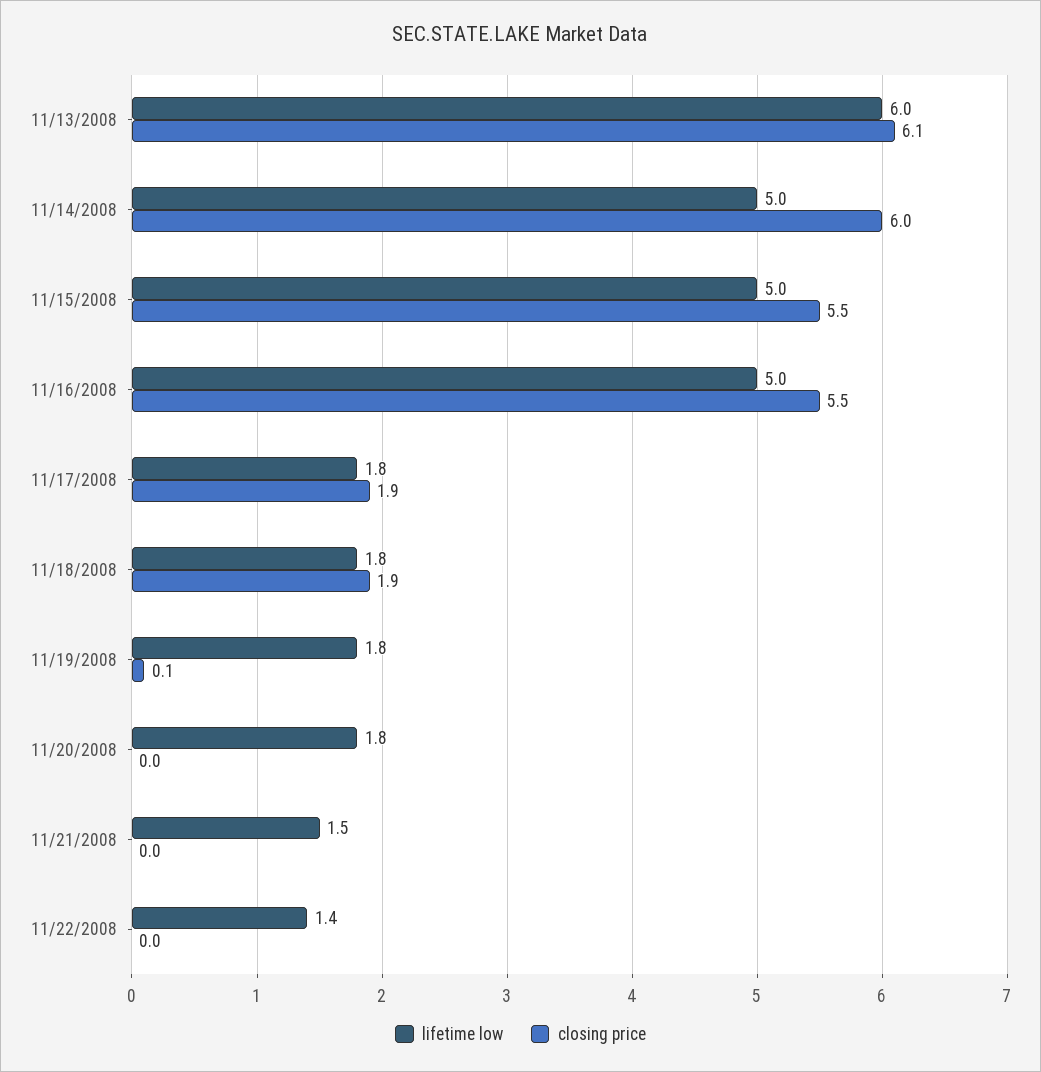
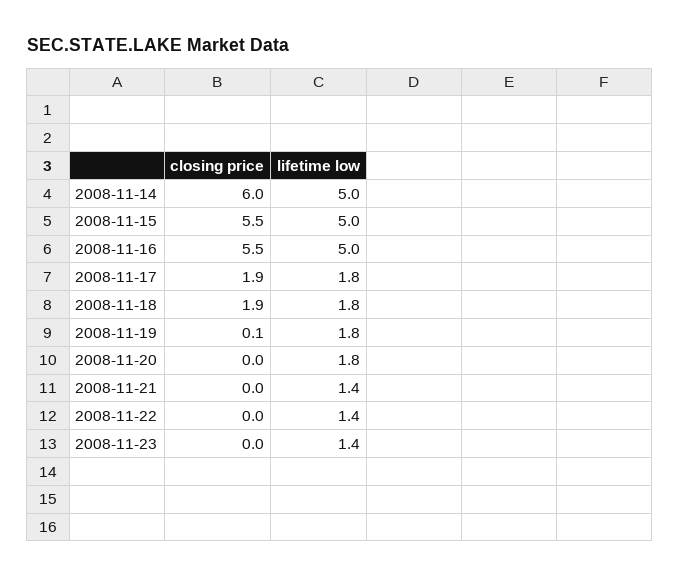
lifetime low, 11/13/2008: 6 -> none
closing price, 11/13/2008: 6.1 -> none
lifetime low, 11/21/2008: 1.5 -> 1.4
closing price, 2008-11-23: none -> 0
lifetime low, 2008-11-23: none -> 1.4

